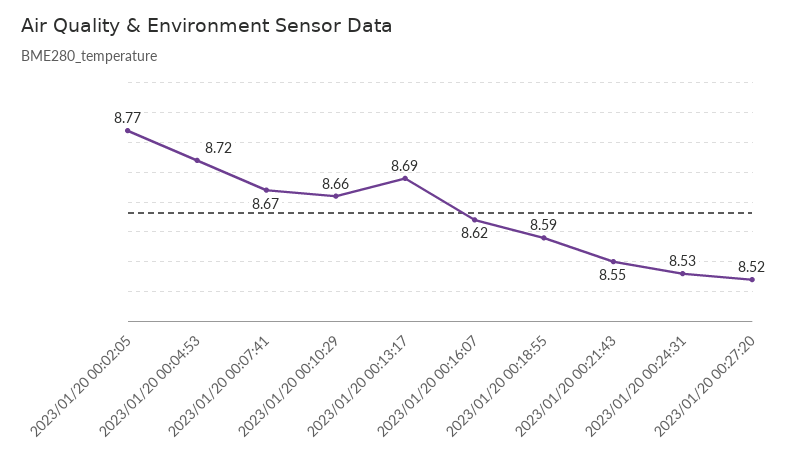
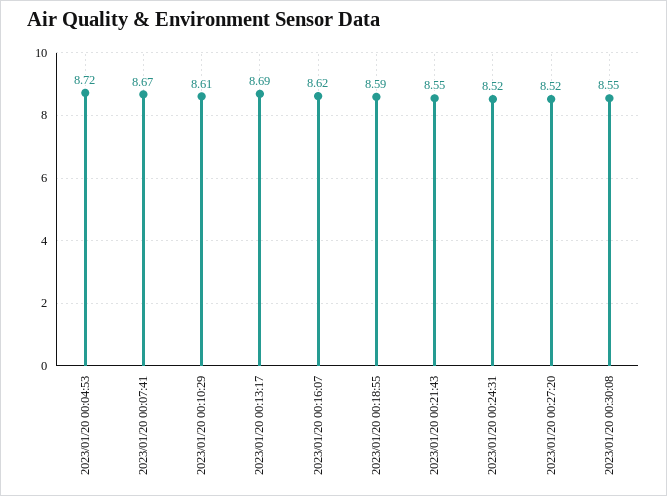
2023/01/20 00:02:05: 8.77 -> none
2023/01/20 00:10:29: 8.66 -> 8.61
2023/01/20 00:24:31: 8.53 -> 8.52
2023/01/20 00:30:08: none -> 8.55

